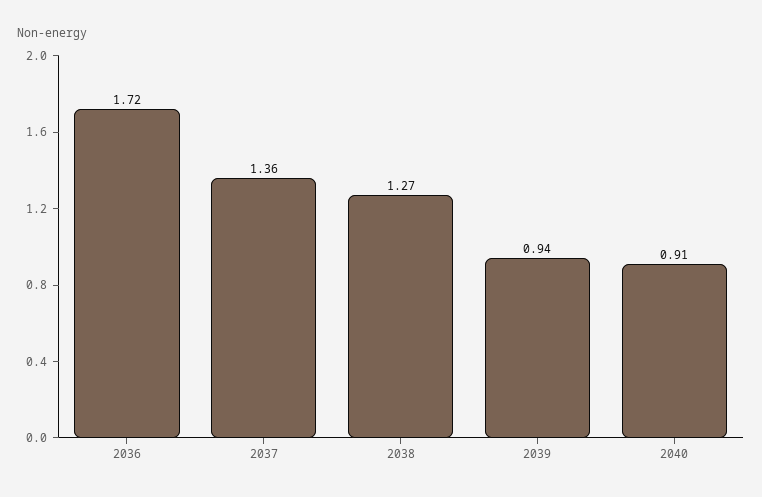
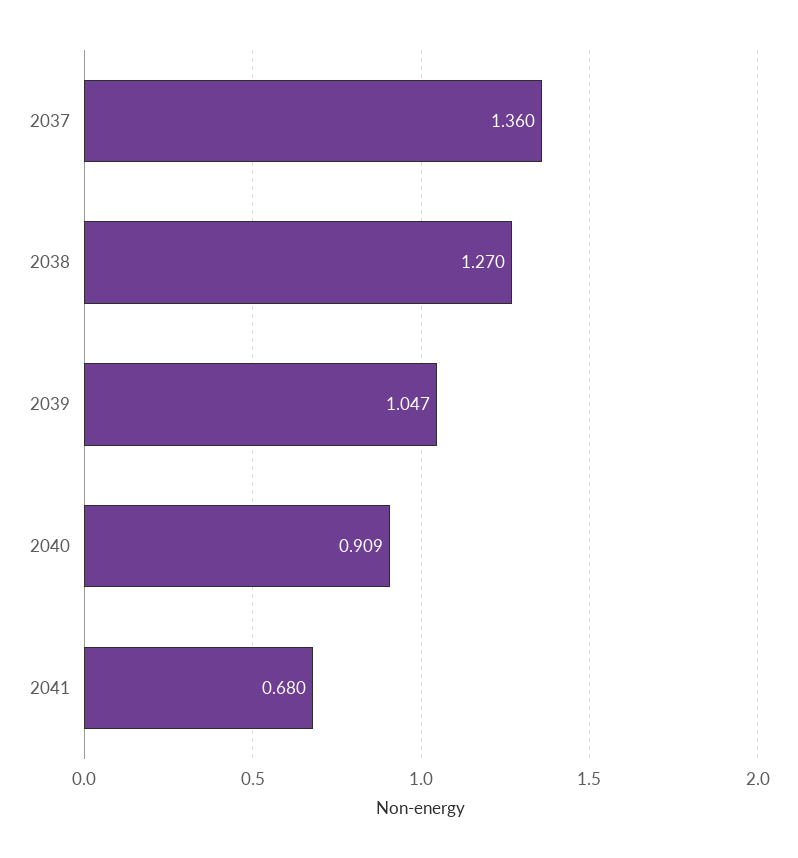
2036: 1.72 -> none
2039: 0.94 -> 1.047
2041: none -> 0.68

